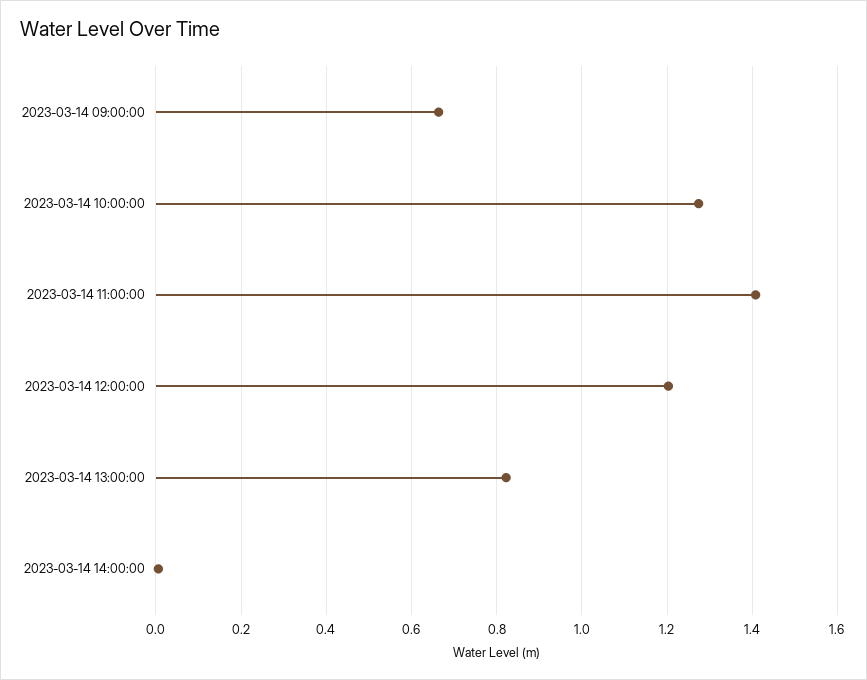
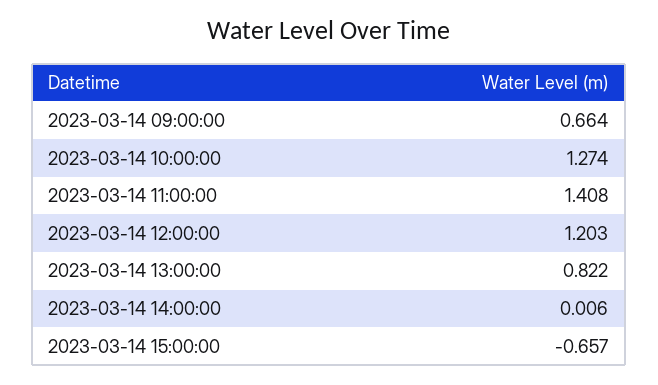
2023-03-14 15:00:00: none -> -0.657

